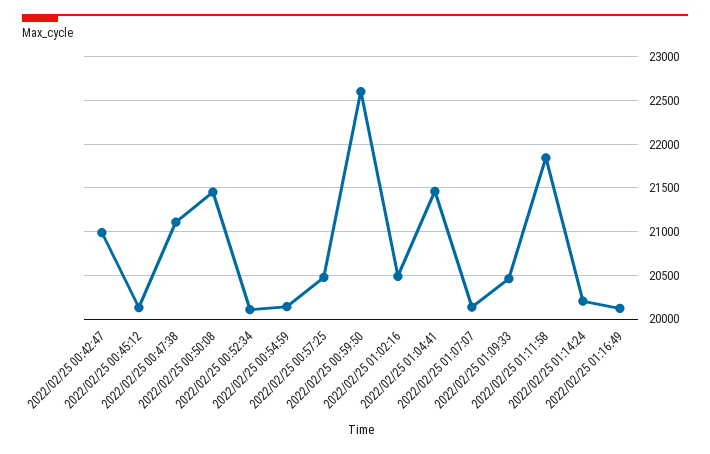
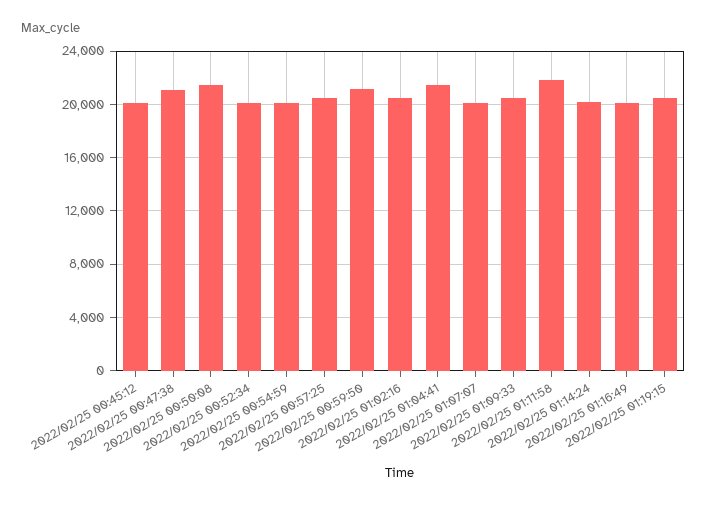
2022/02/25 00:42:47: 21000 -> none
2022/02/25 00:59:50: 22600 -> 21000
2022/02/25 01:19:15: none -> 20500

